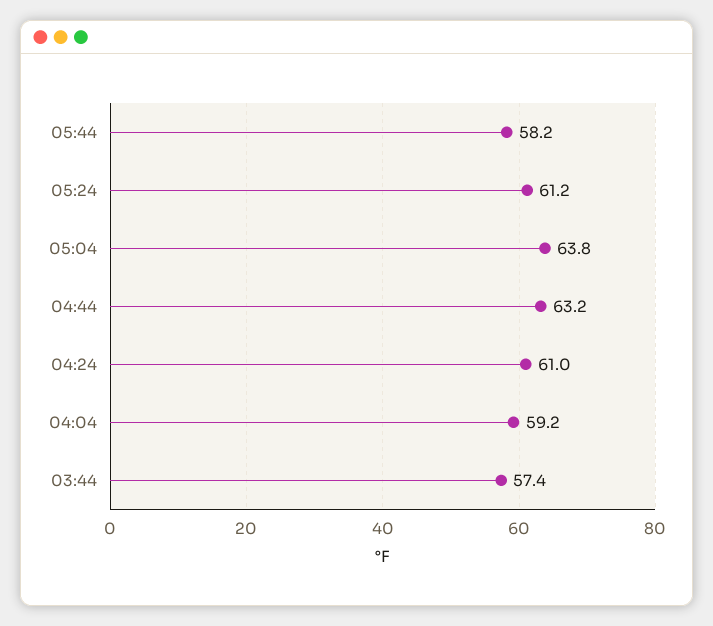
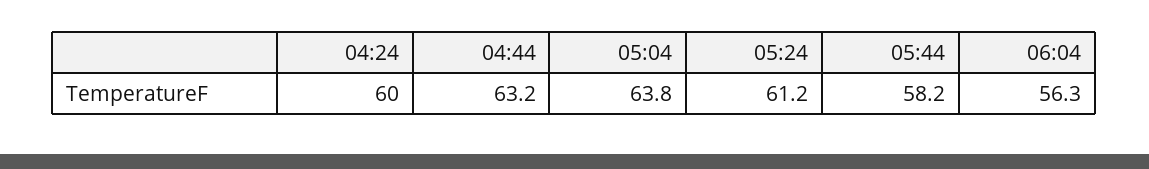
04:24: 61 -> 60
04:04: 59.2 -> none
03:44: 57.4 -> none
06:04: none -> 56.3

